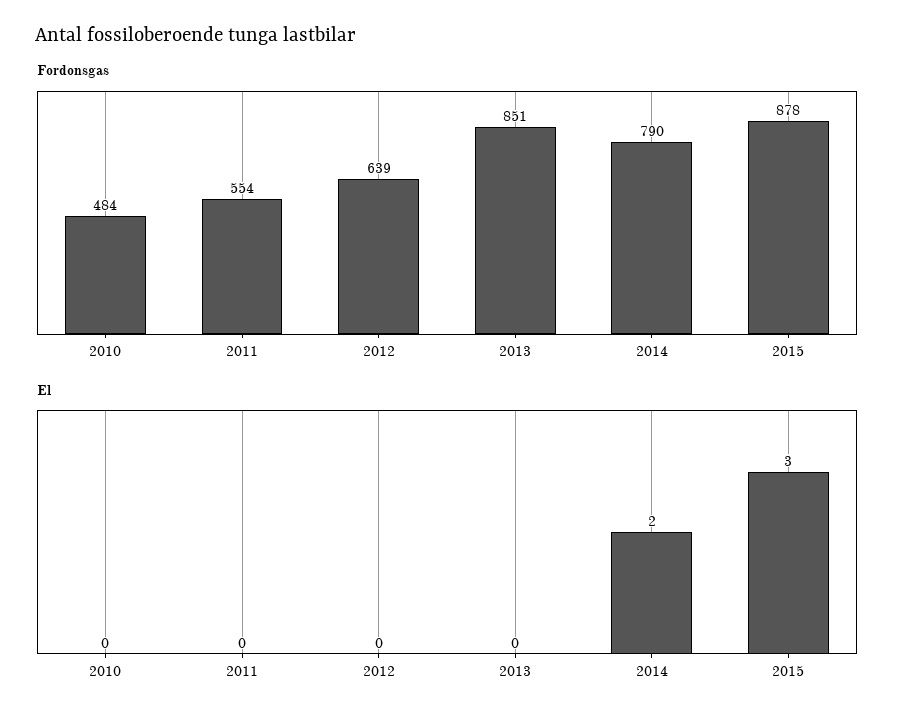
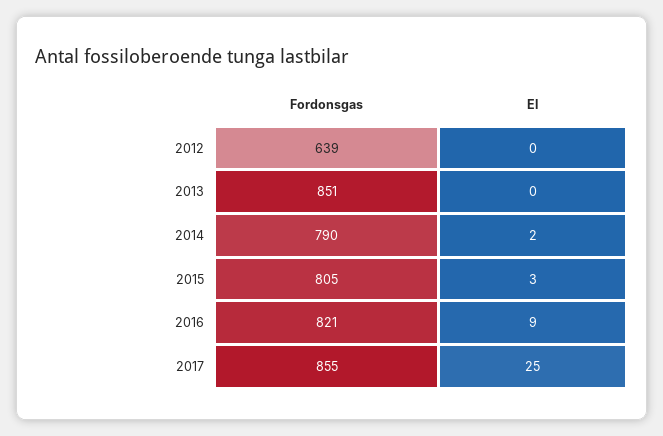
Fordonsgas, 2010: 484 -> none
Fordonsgas, 2011: 554 -> none
Fordonsgas, 2015: 878 -> 805
El, 2010: 0 -> none
El, 2011: 0 -> none
Fordonsgas, 2016: none -> 821
El, 2016: none -> 9
Fordonsgas, 2017: none -> 855
El, 2017: none -> 25

